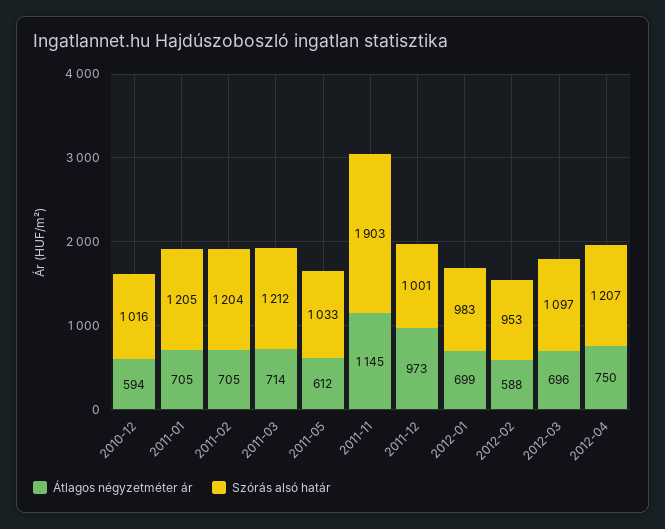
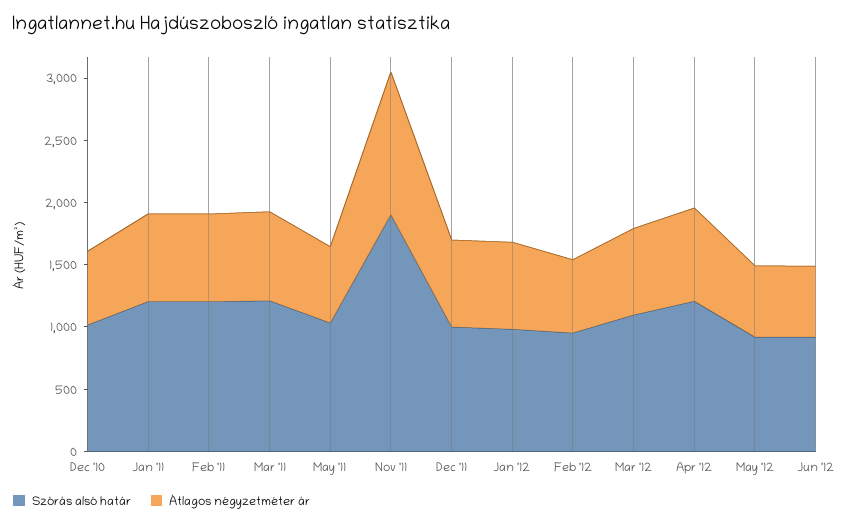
Átlagos négyzetméter ár, 2011-12: 973 -> 700
Szórás alsó határ, May '12: none -> 900
Átlagos négyzetméter ár, May '12: none -> 600
Szórás alsó határ, Jun '12: none -> 900
Átlagos négyzetméter ár, Jun '12: none -> 600

